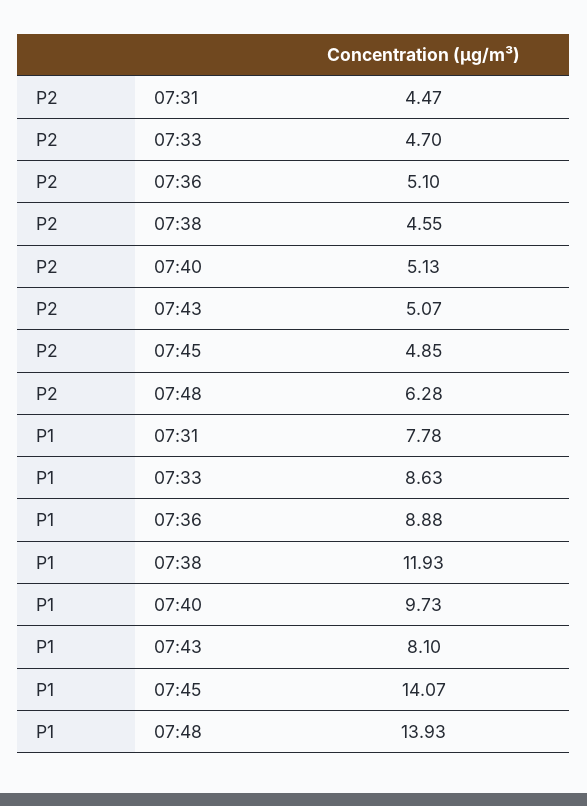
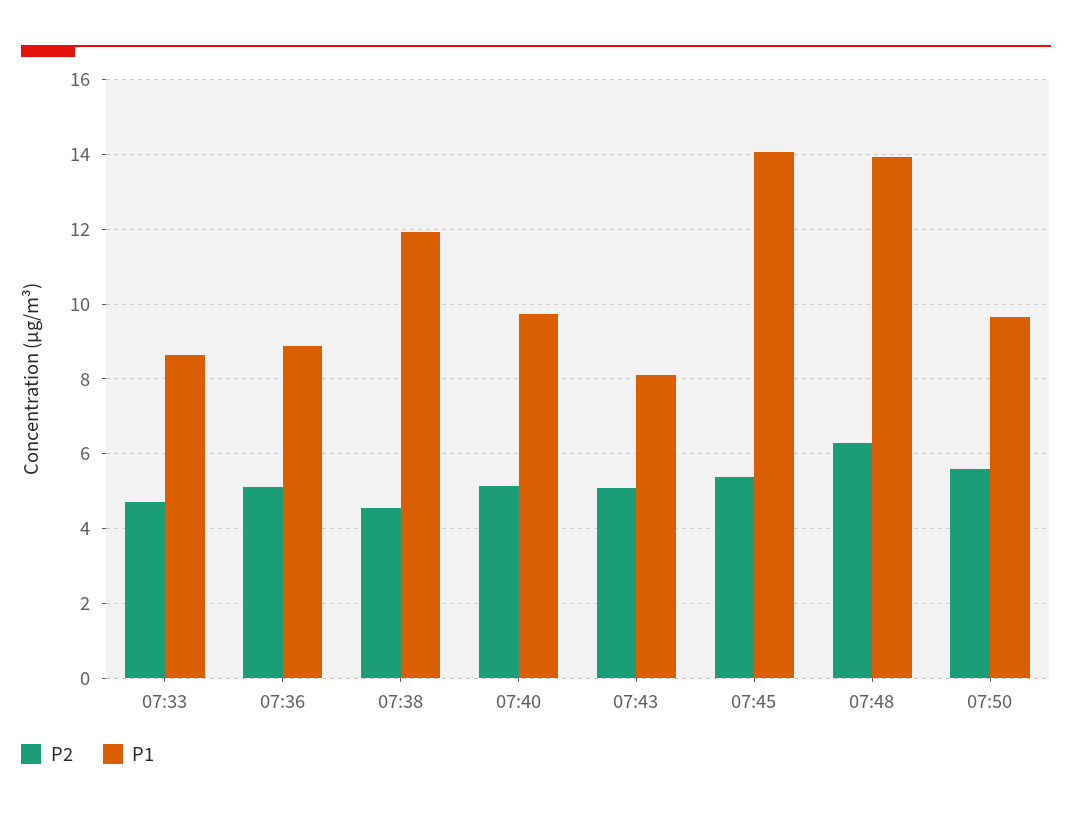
P2, 07:31: 4.47 -> none
P2, 07:45: 4.85 -> 5.4
P1, 07:31: 7.78 -> none
P2, 07:50: none -> 5.6
P1, 07:50: none -> 9.6

